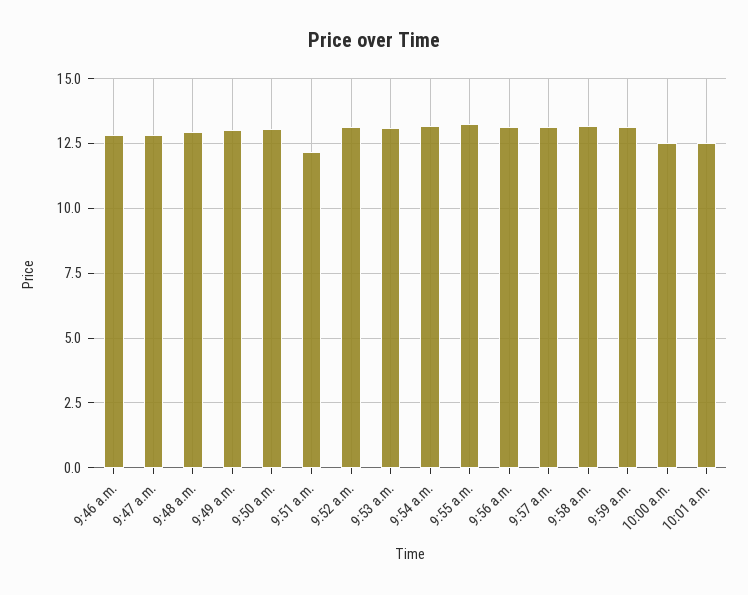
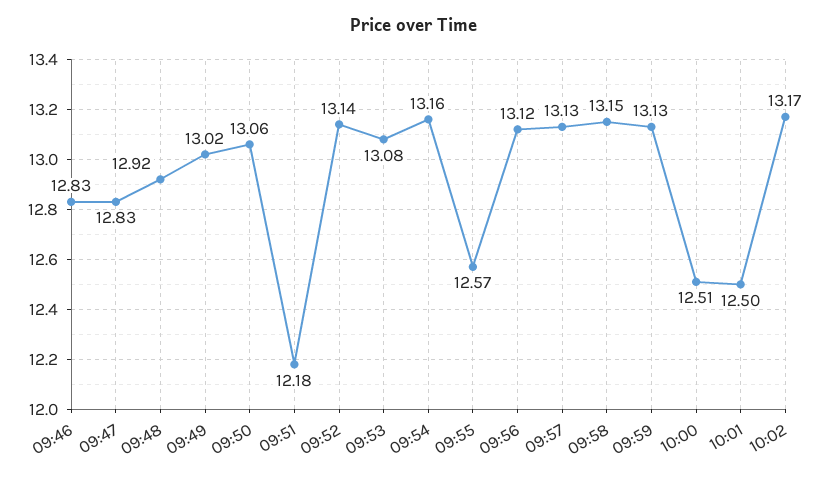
9:55 a.m.: 13.25 -> 12.57
10:02: none -> 13.17

